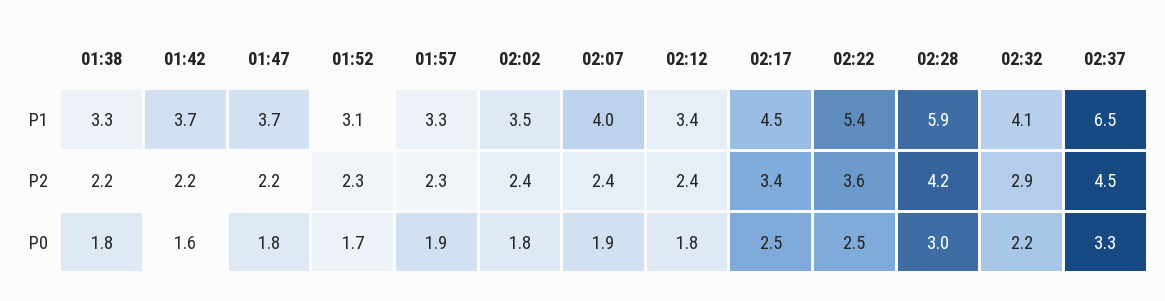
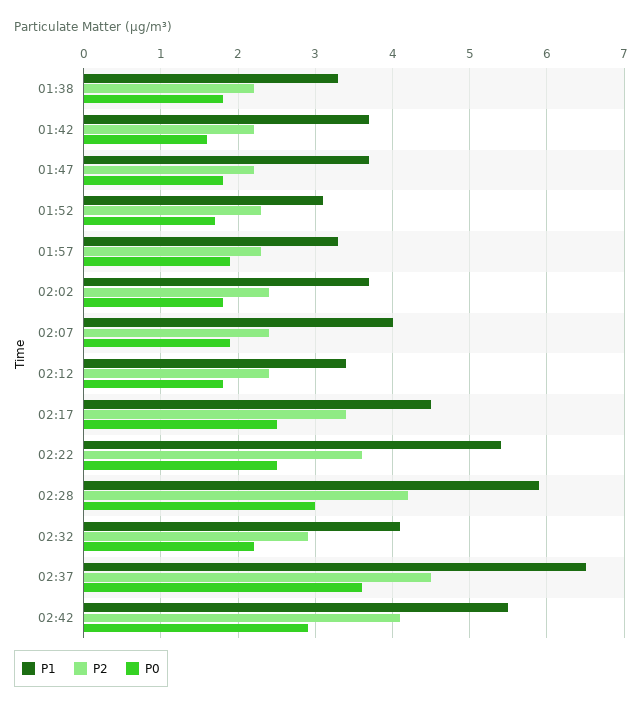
P1, 02:02: 3.5 -> 3.7
P0, 02:37: 3.3 -> 3.6
P1, 02:42: none -> 5.5
P2, 02:42: none -> 4.1
P0, 02:42: none -> 2.9

